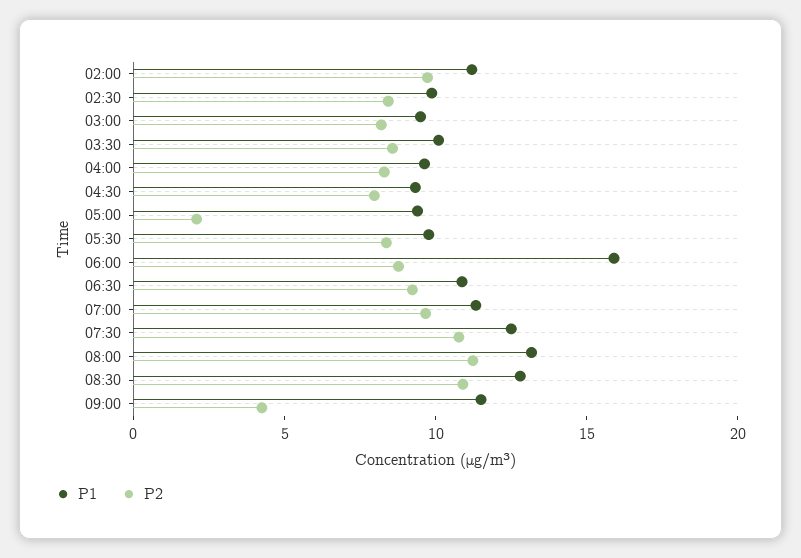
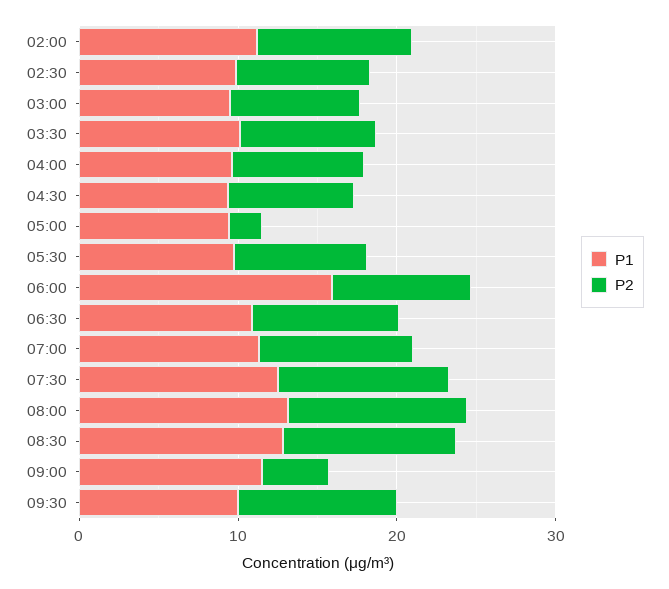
P1, 09:30: none -> 10
P2, 09:30: none -> 10

